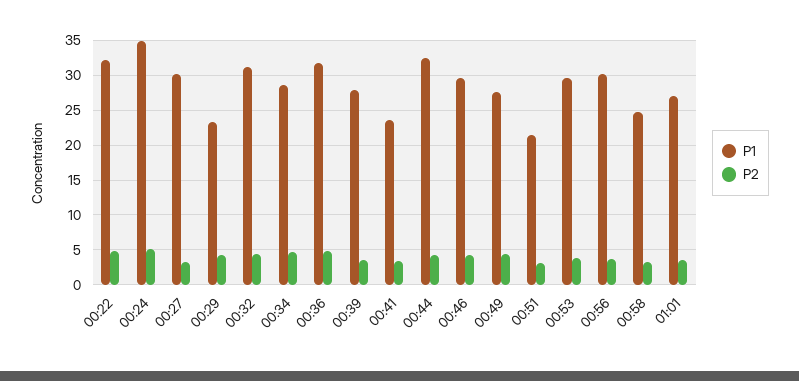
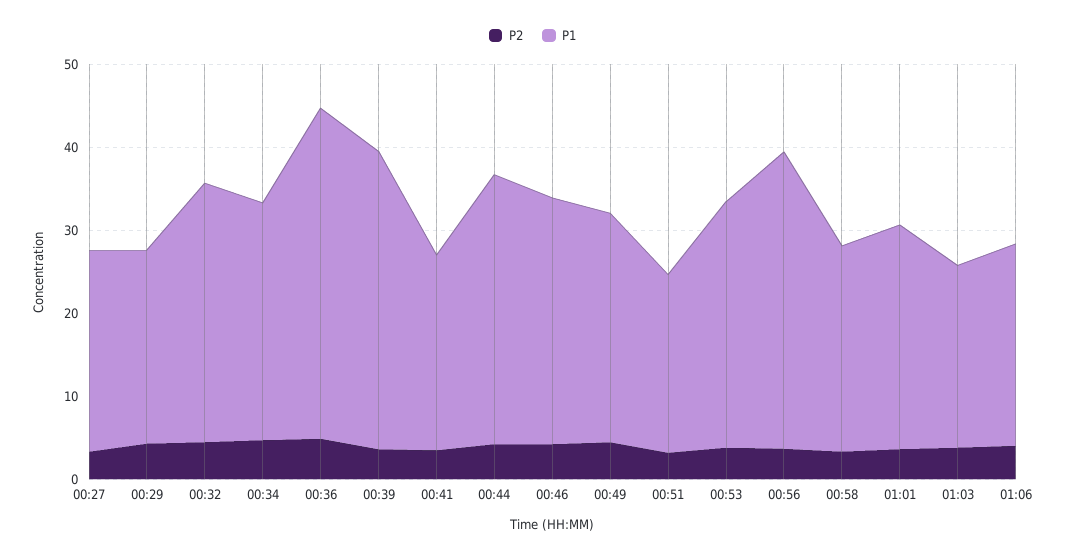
P1, 00:22: 32 -> none
P2, 00:22: 5 -> none
P1, 00:24: 35 -> none
P2, 00:24: 5 -> none
P1, 00:27: 30 -> 24
P1, 00:36: 32 -> 40
P1, 00:39: 28 -> 36
P1, 00:56: 30 -> 36
P2, 01:03: none -> 4
P1, 01:03: none -> 22
P2, 01:06: none -> 4
P1, 01:06: none -> 24

